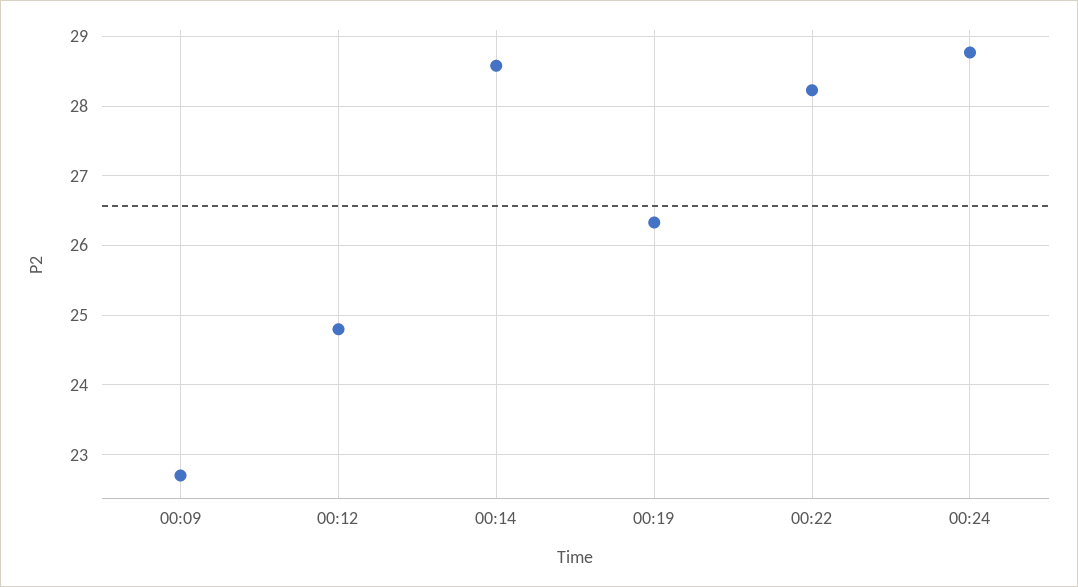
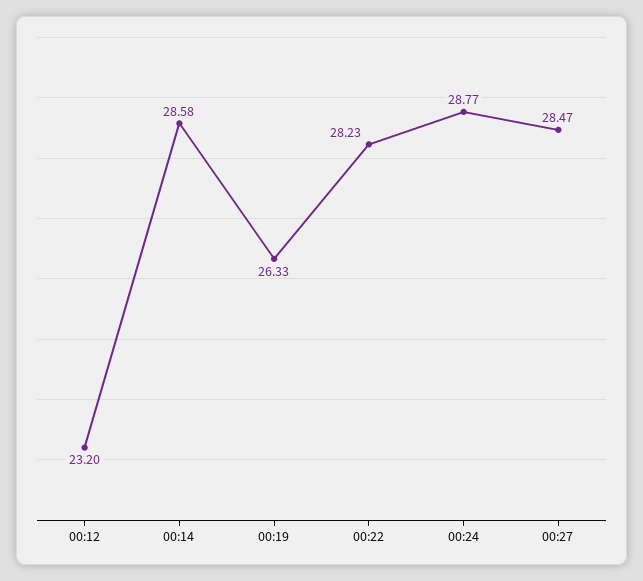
00:09: 22.7 -> none
00:12: 24.8 -> 23.2
00:27: none -> 28.47

